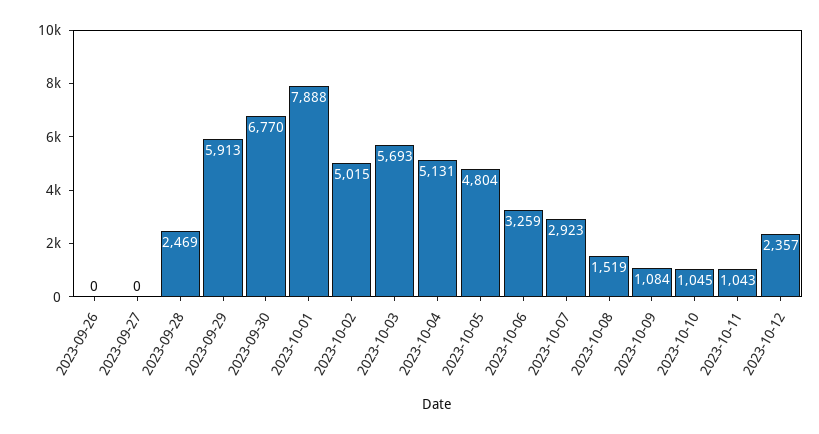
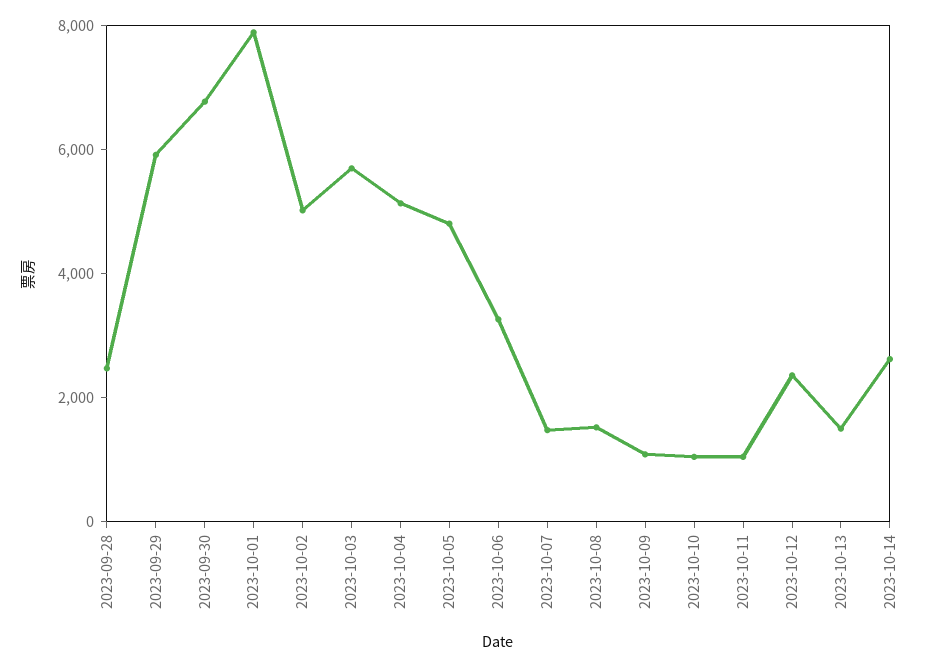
2023-09-26: 0 -> none
2023-09-27: 0 -> none
2023-10-07: 2923 -> 1500
2023-10-13: none -> 1500
2023-10-14: none -> 2500

